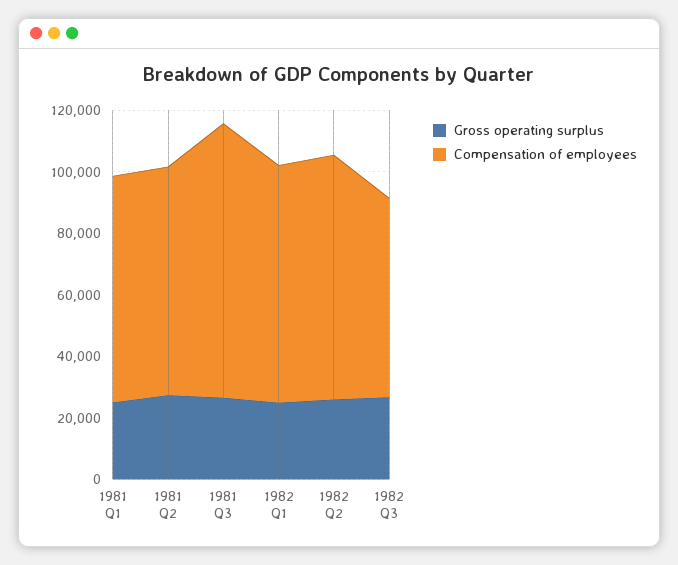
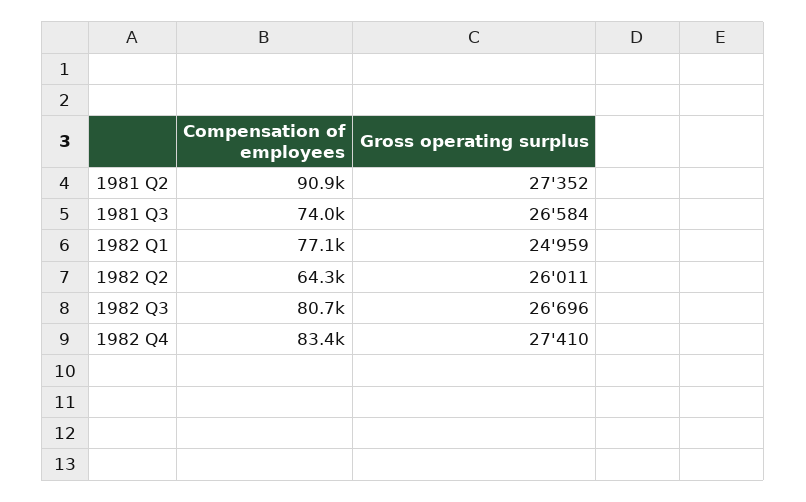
Gross operating surplus, 1981 Q1: 25000 -> none
Compensation of employees, 1981 Q1: 75000 -> none
Compensation of employees, 1981 Q2: 75000 -> 90900
Compensation of employees, 1981 Q3: 90000 -> 74000
Compensation of employees, 1982 Q2: 80000 -> 64300
Compensation of employees, 1982 Q3: 65000 -> 80700
Compensation of employees, 1982 Q4: none -> 83400
Gross operating surplus, 1982 Q4: none -> 27410

